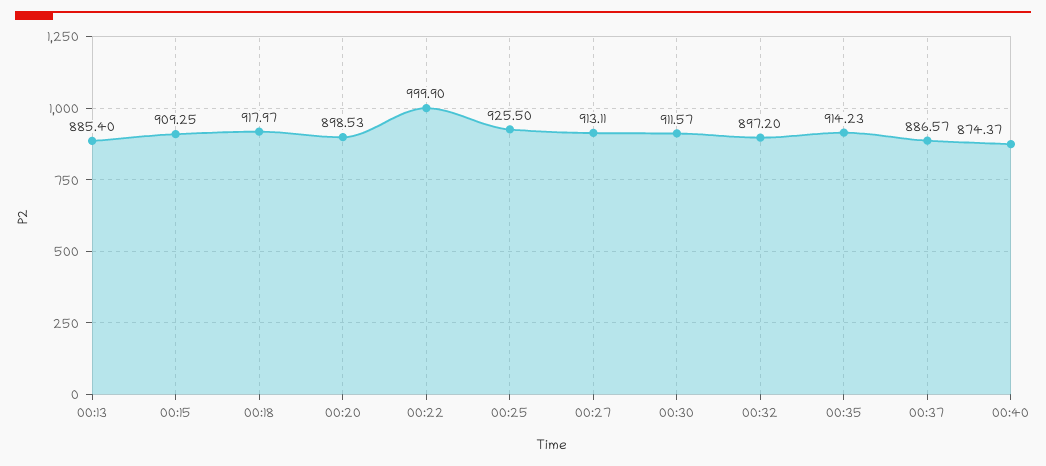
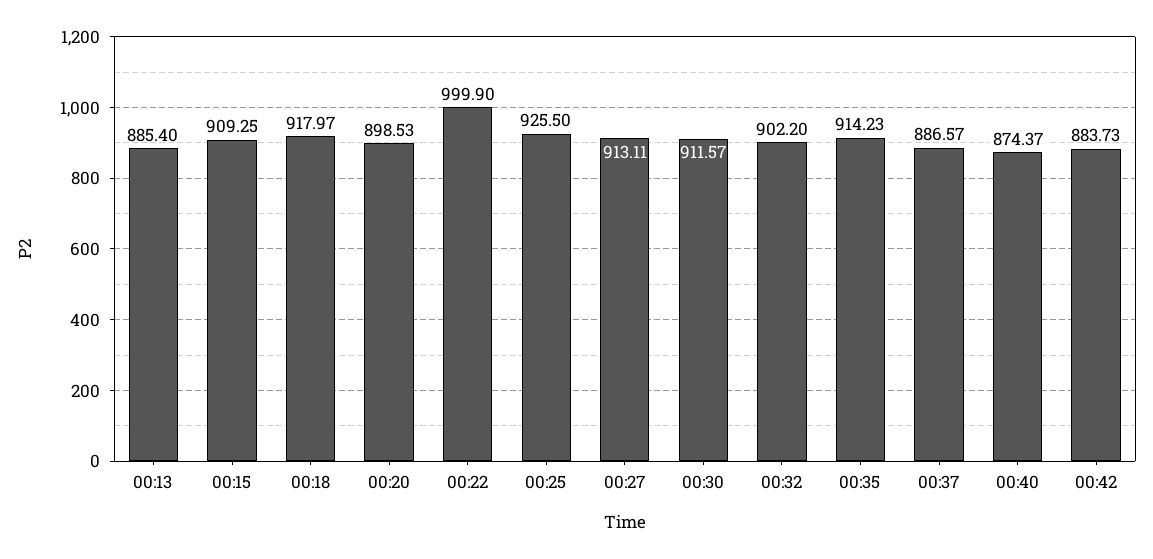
00:32: 897.2 -> 902.2
00:42: none -> 883.73

